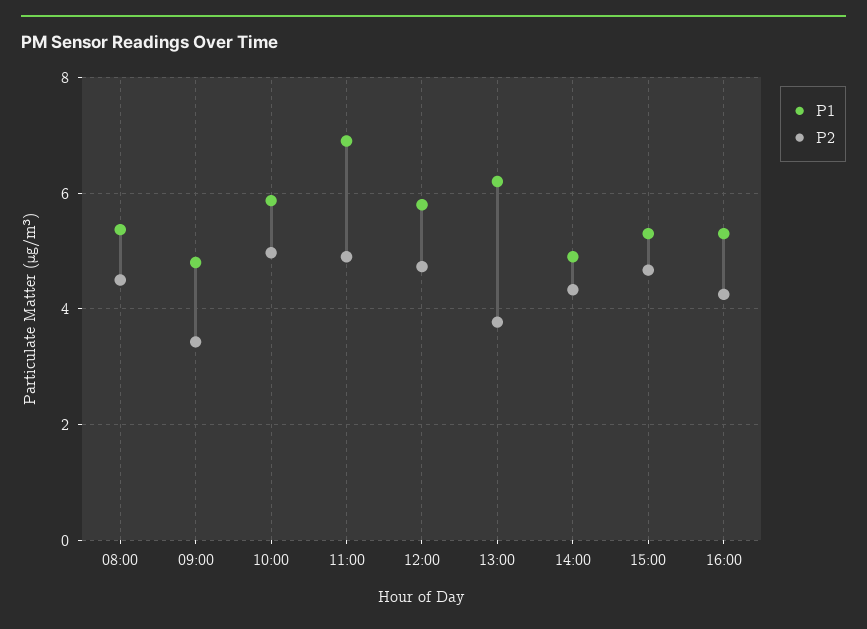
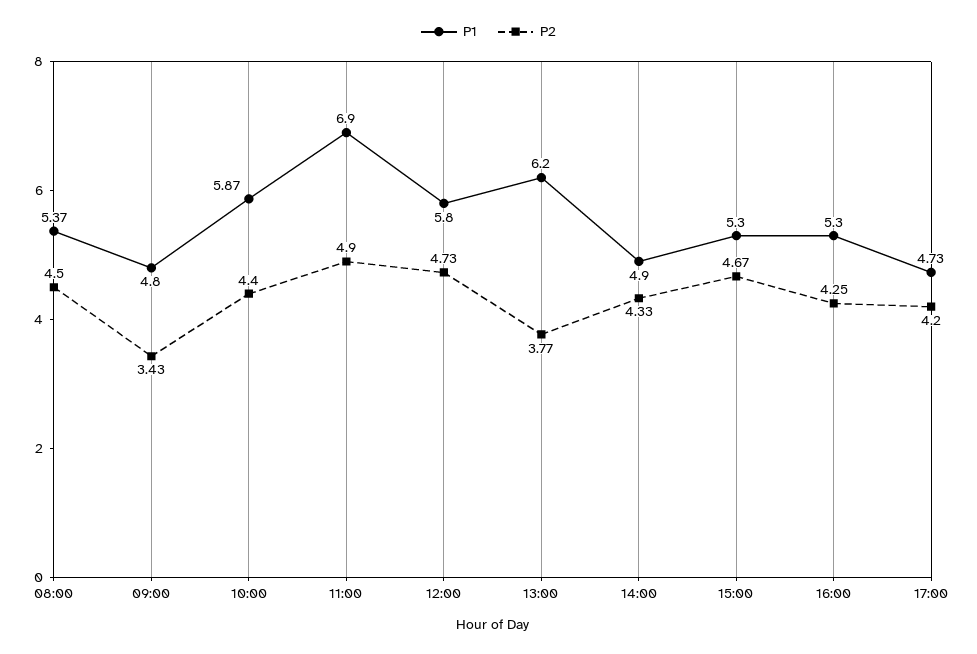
P2, 10:00: 5 -> 4.4
P1, 17:00: none -> 4.73
P2, 17:00: none -> 4.2

